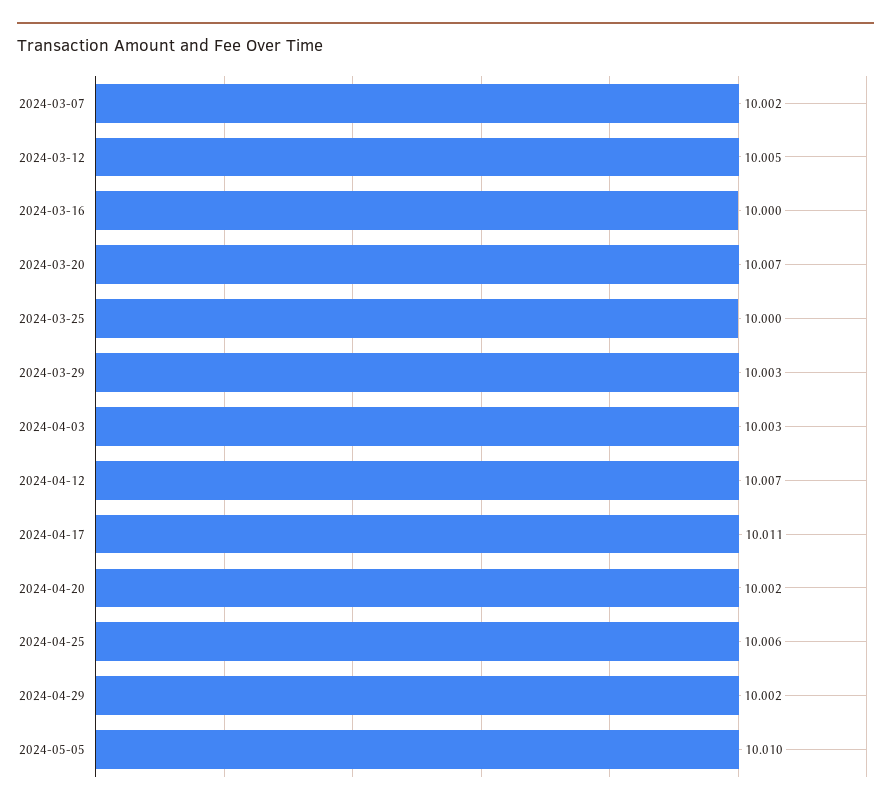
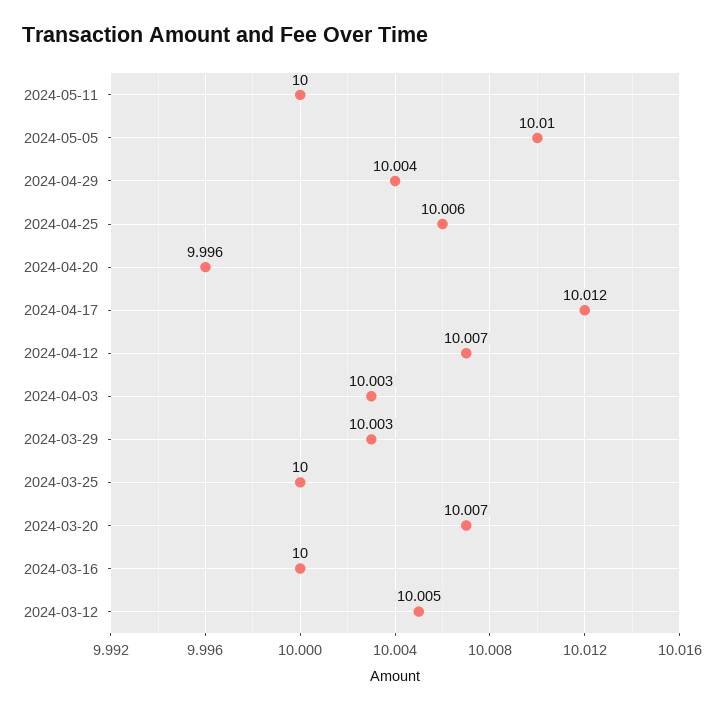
2024-03-07: 10.002 -> none
2024-04-17: 10.011 -> 10.012
2024-04-20: 10.002 -> 9.996
2024-04-29: 10.002 -> 10.004
2024-05-11: none -> 10

